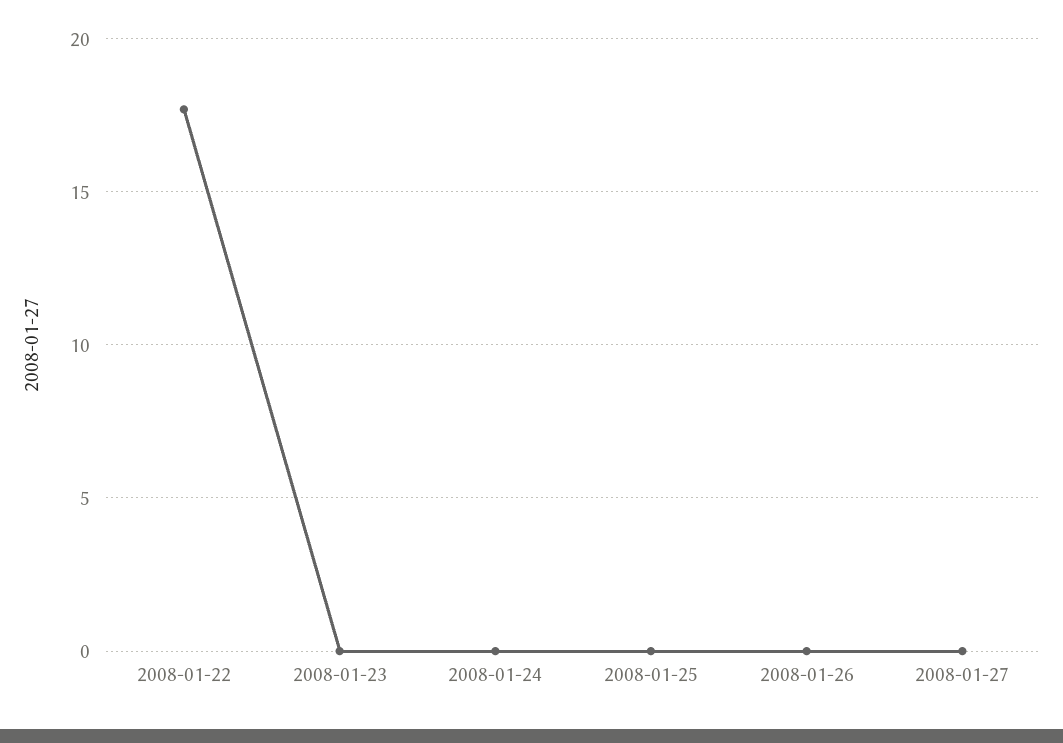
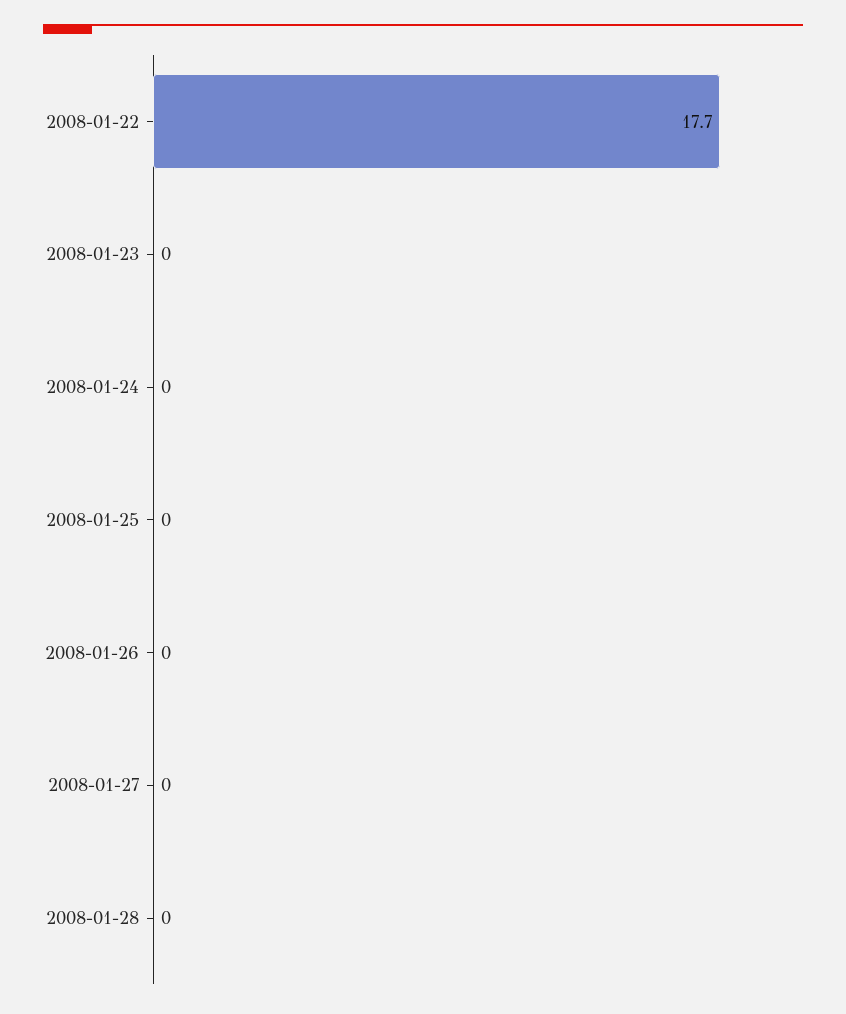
2008-01-28: none -> 0

